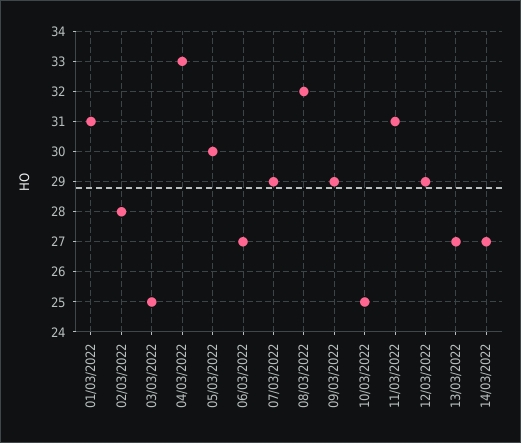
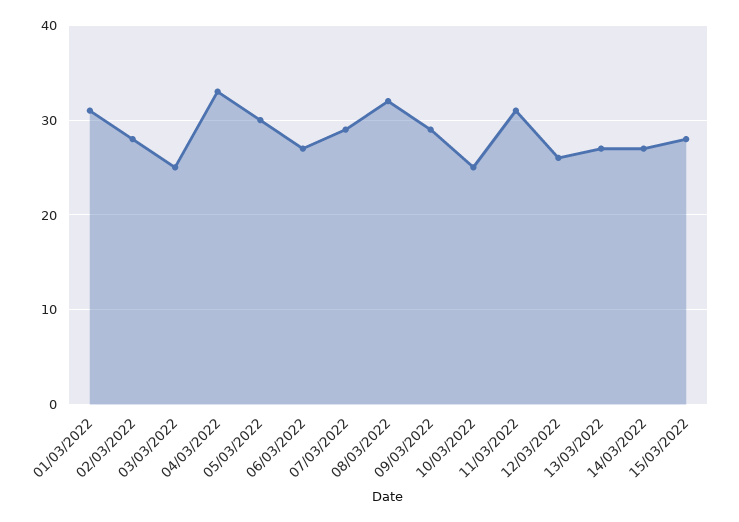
12/03/2022: 29 -> 26
15/03/2022: none -> 28

